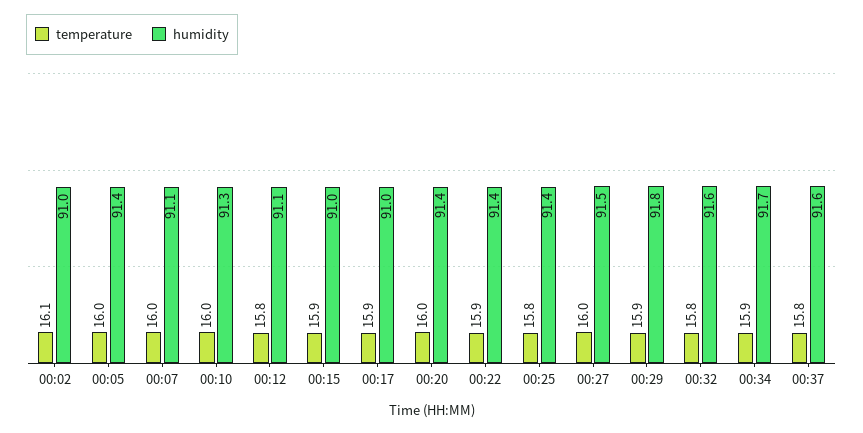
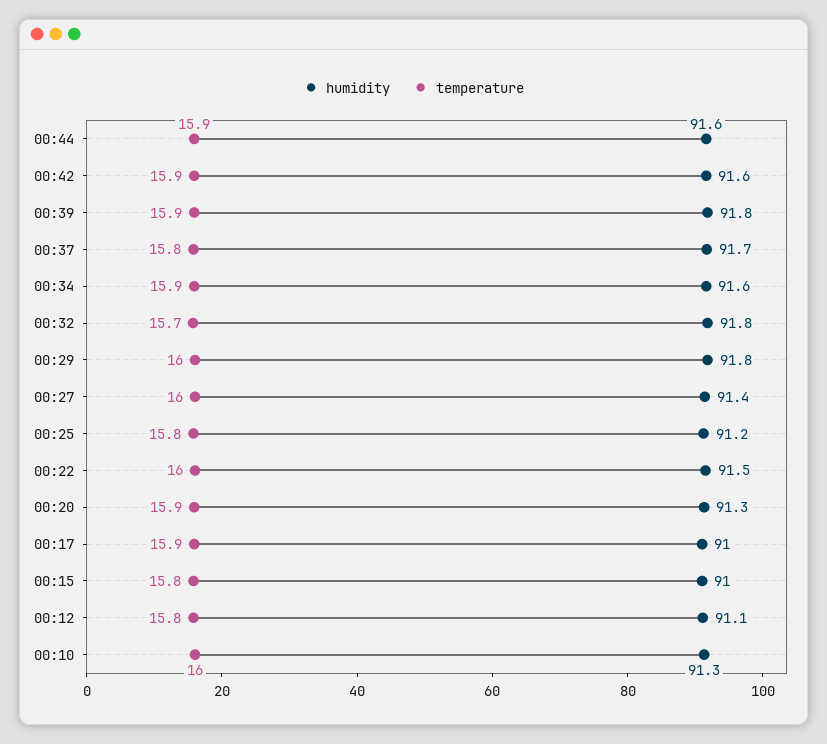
temperature, 00:02: 16.1 -> none
humidity, 00:02: 91 -> none
temperature, 00:05: 16 -> none
humidity, 00:05: 91.4 -> none
temperature, 00:07: 16 -> none
humidity, 00:07: 91.1 -> none
temperature, 00:15: 15.9 -> 15.8
temperature, 00:20: 16 -> 15.9
humidity, 00:20: 91.4 -> 91.3
temperature, 00:22: 15.9 -> 16
humidity, 00:22: 91.4 -> 91.5
humidity, 00:25: 91.4 -> 91.2
humidity, 00:27: 91.5 -> 91.4
temperature, 00:29: 15.9 -> 16
temperature, 00:32: 15.8 -> 15.7
humidity, 00:32: 91.6 -> 91.8
humidity, 00:34: 91.7 -> 91.6
humidity, 00:37: 91.6 -> 91.7
humidity, 00:44: none -> 91.6
temperature, 00:44: none -> 15.9
humidity, 00:42: none -> 91.6
temperature, 00:42: none -> 15.9
humidity, 00:39: none -> 91.8
temperature, 00:39: none -> 15.9

